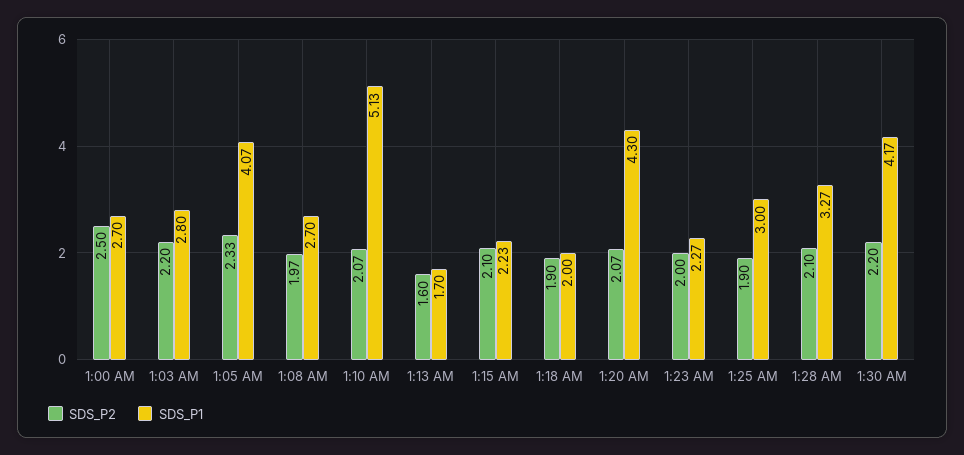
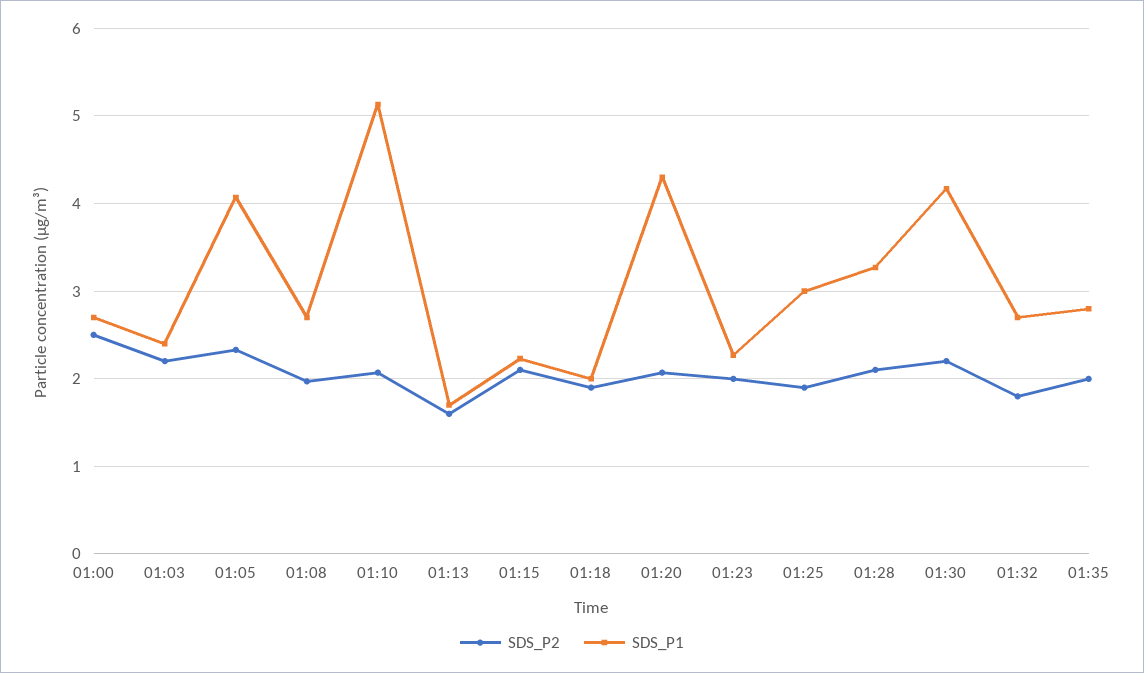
SDS_P1, 1:03 AM: 2.8 -> 2.4
SDS_P2, 01:32: none -> 1.8
SDS_P1, 01:32: none -> 2.7
SDS_P2, 01:35: none -> 2
SDS_P1, 01:35: none -> 2.8

